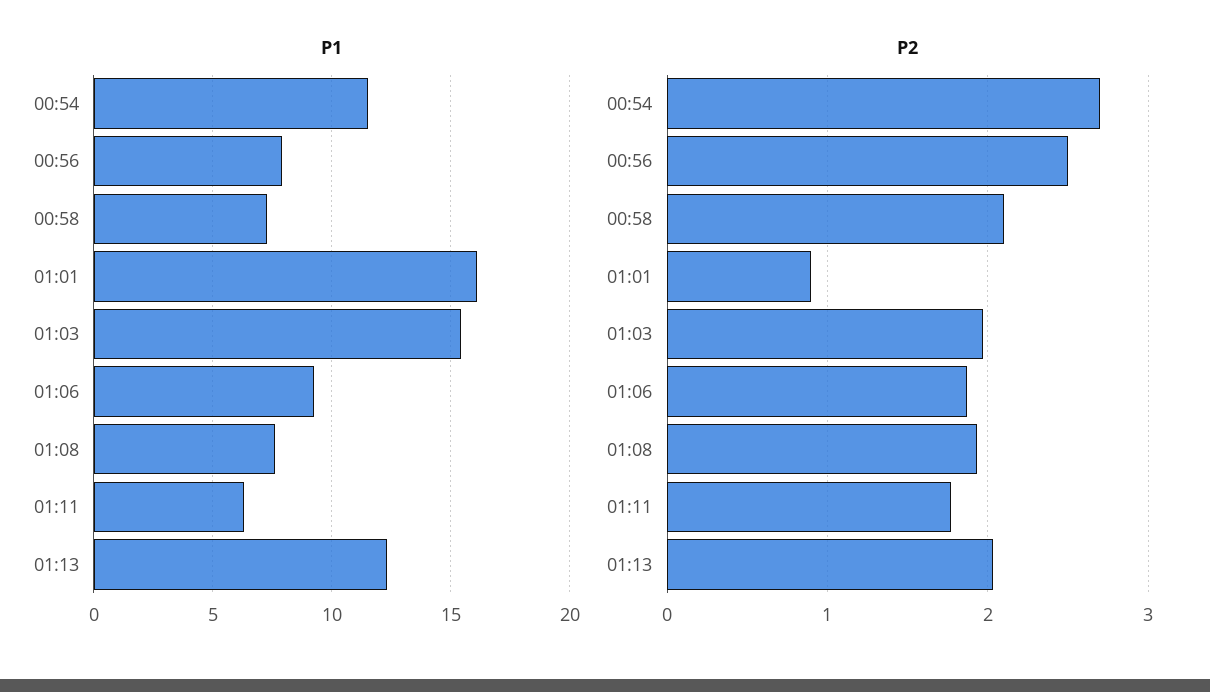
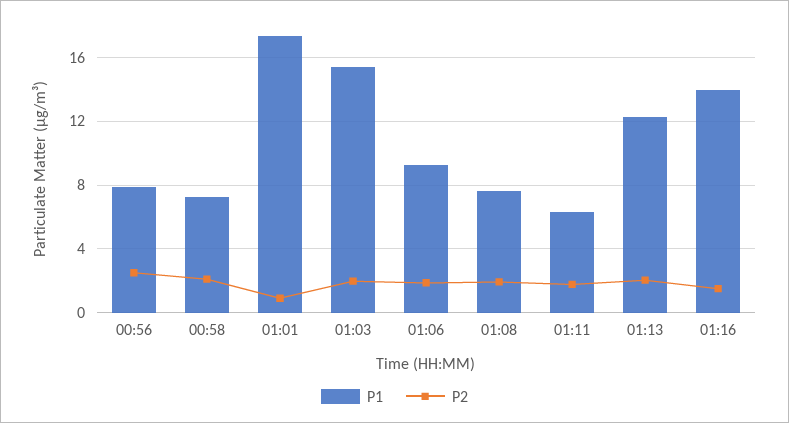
P1, 00:54: 11.5 -> none
P1, 01:01: 16 -> 17.5
P2, 00:54: 2.7 -> none
P1, 01:16: none -> 14
P2, 01:16: none -> 1.5

